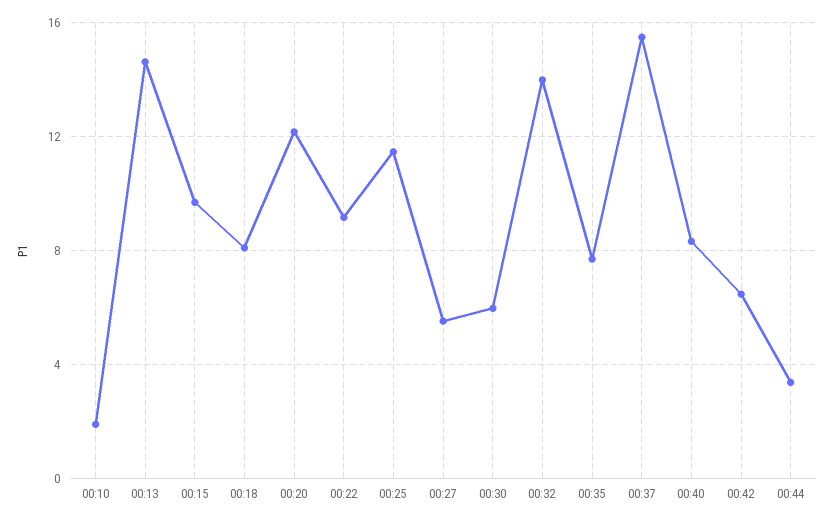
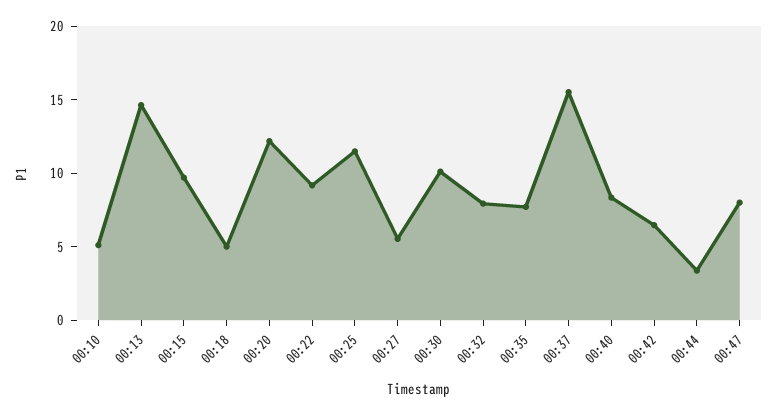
00:10: 2 -> 5
00:18: 8 -> 5
00:30: 6 -> 10
00:32: 14 -> 8
00:47: none -> 8

